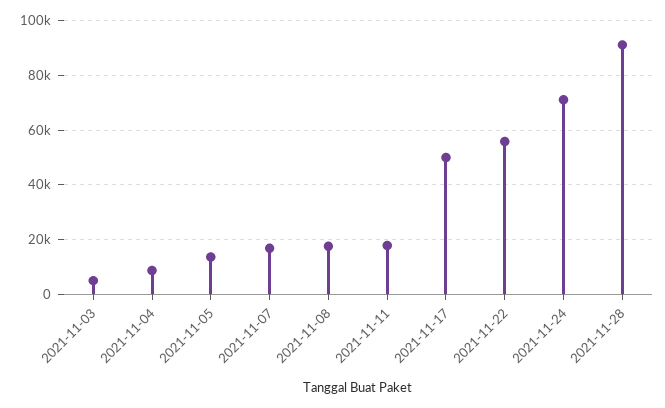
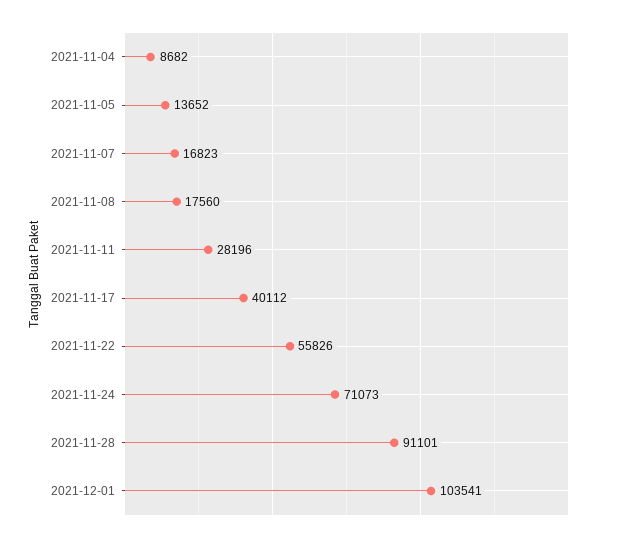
2021-11-03: 5000 -> none
2021-11-11: 17500 -> 28196
2021-11-17: 50000 -> 40112
2021-12-01: none -> 103541

